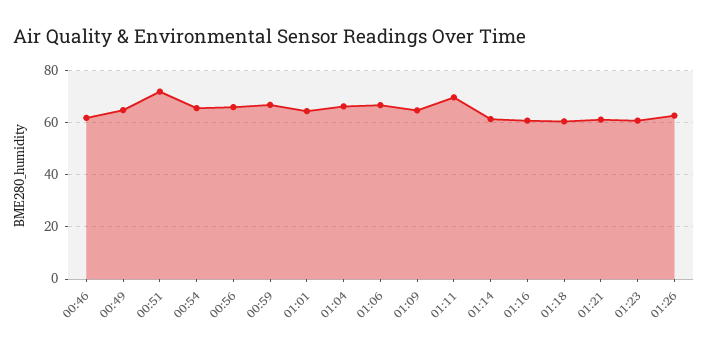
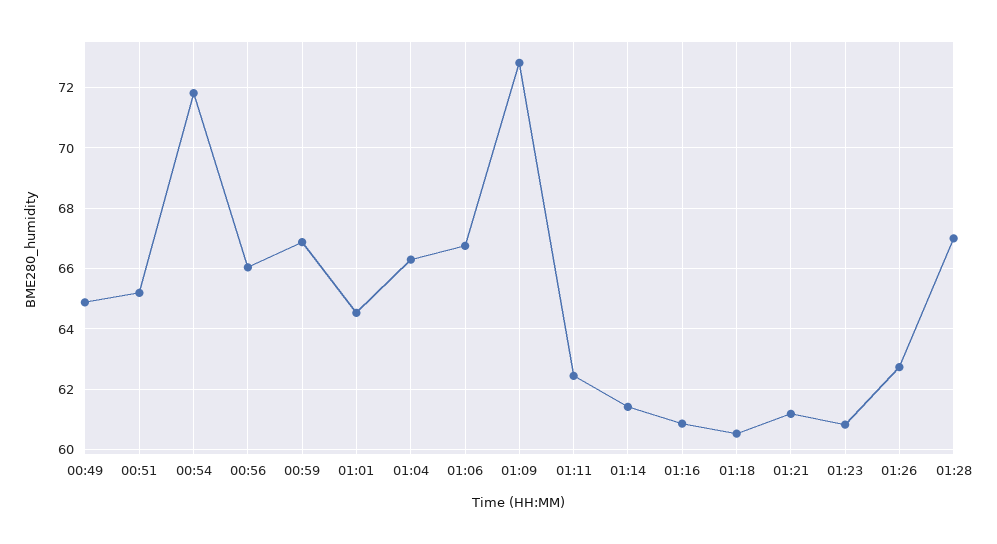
00:46: 62.5 -> none
00:51: 72.5 -> 65.2
00:54: 65 -> 71.8
01:09: 65 -> 72.8
01:11: 70 -> 62.4
01:28: none -> 67

